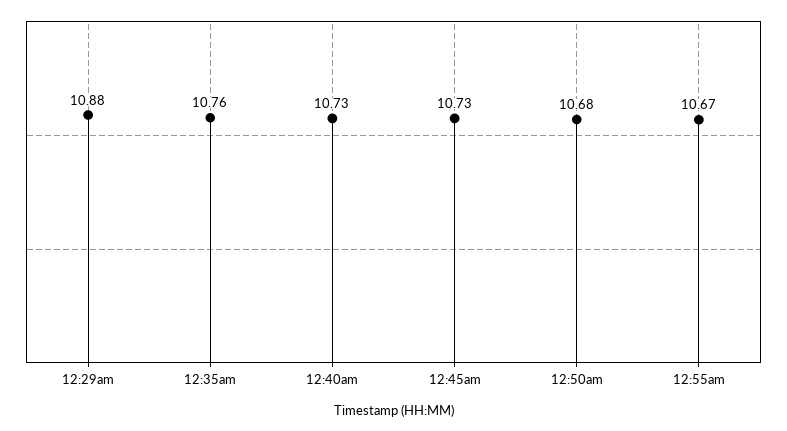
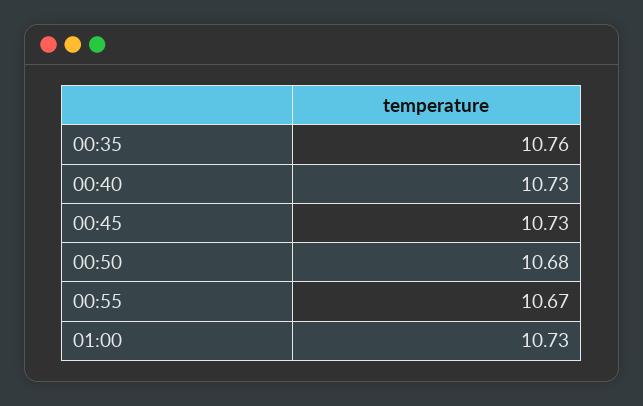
12:29am: 10.88 -> none
01:00: none -> 10.73

